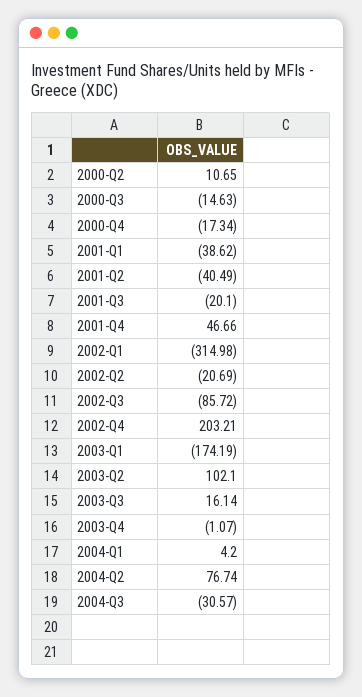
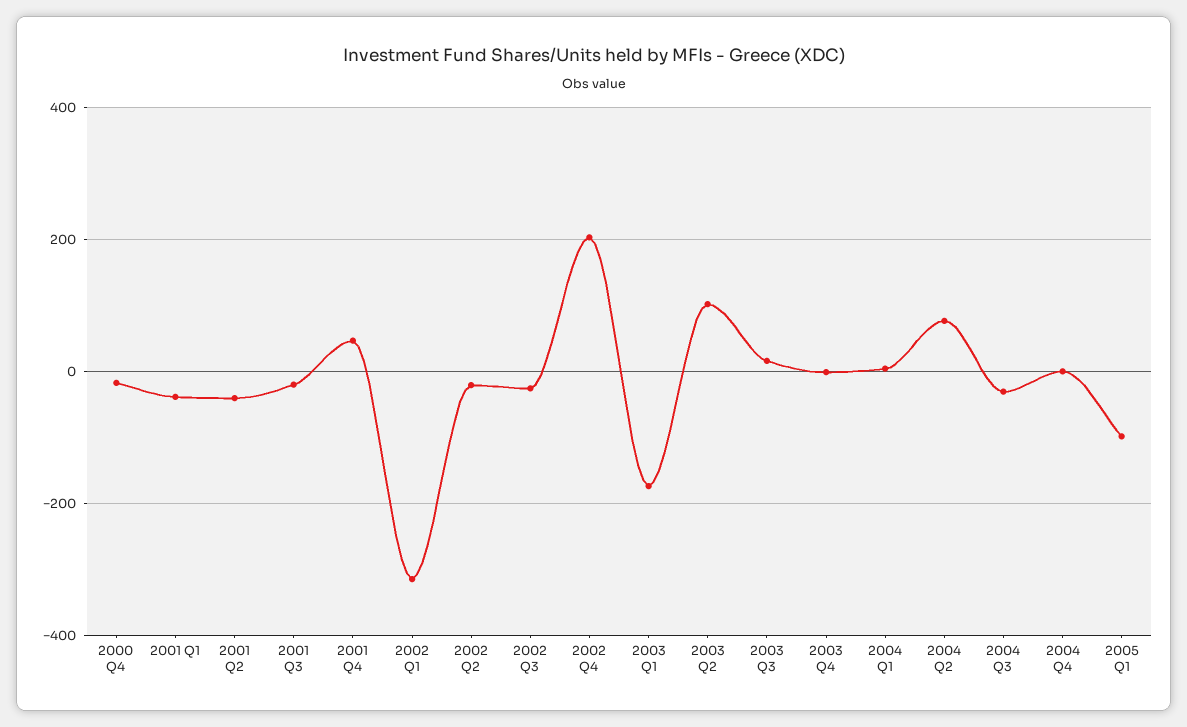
2000-Q2: 10.65 -> none
2000-Q3: -14.63 -> none
2002-Q3: -85.72 -> -20
2004 Q4: none -> 0
2005 Q1: none -> -100

